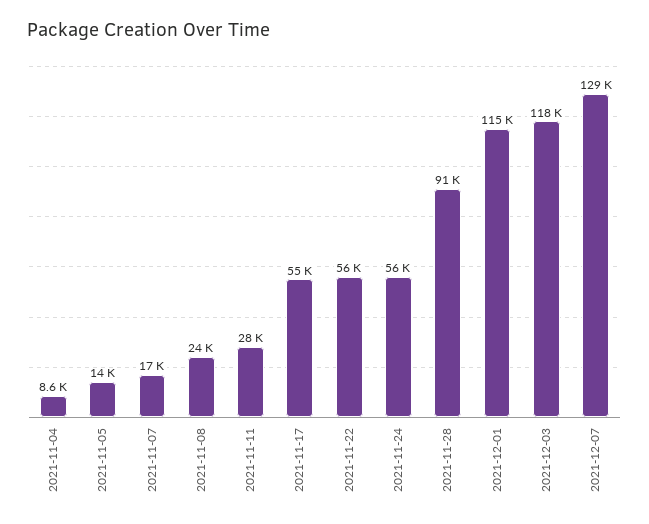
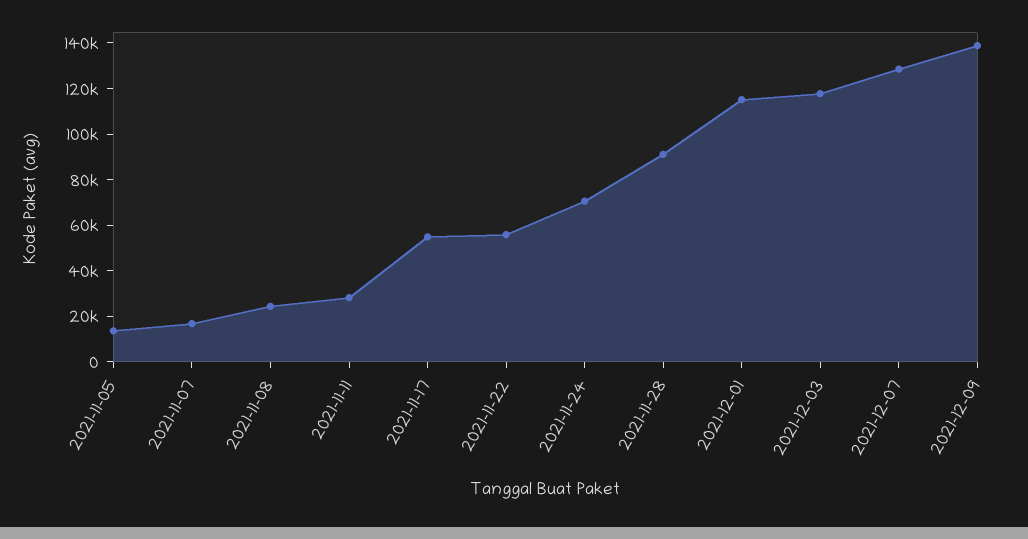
2021-11-04: 8600 -> none
2021-11-24: 56000 -> 70000
2021-12-09: none -> 140000

